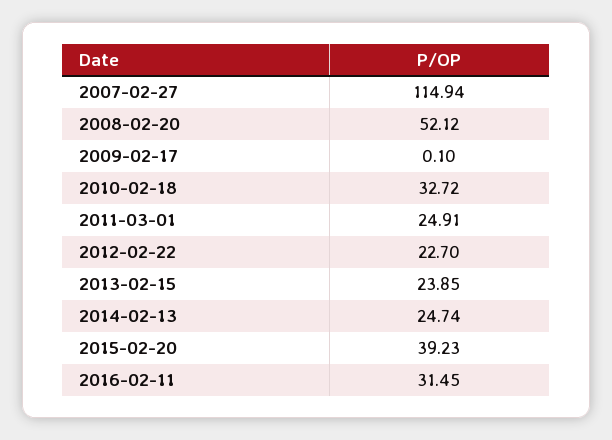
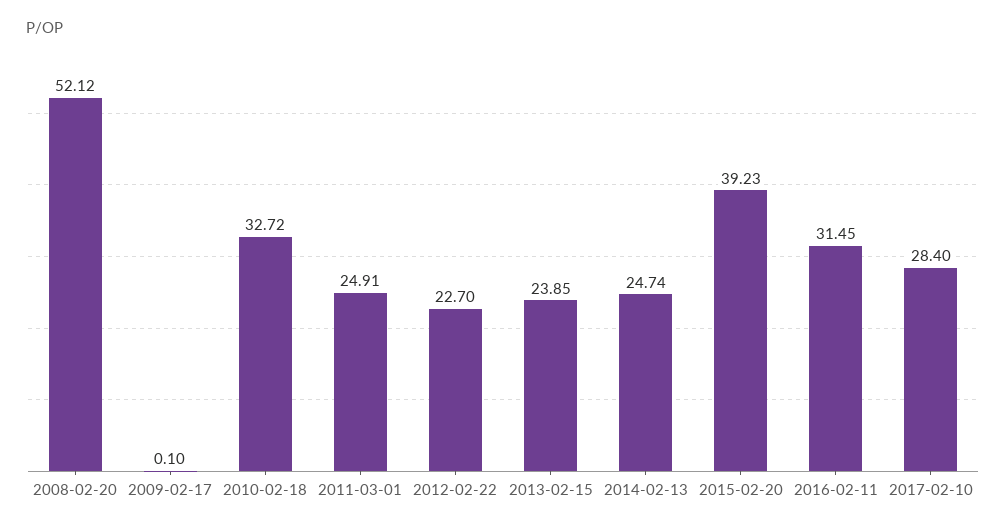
2007-02-27: 114.94 -> none
2017-02-10: none -> 28.4

